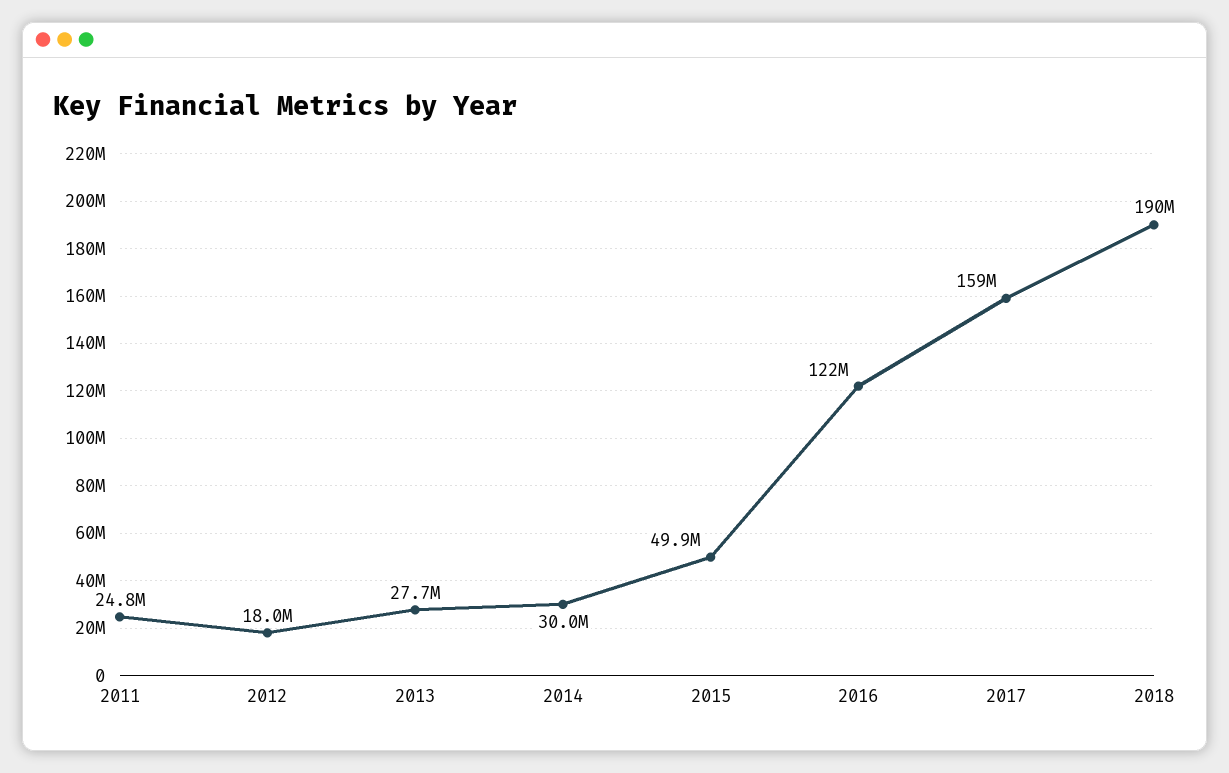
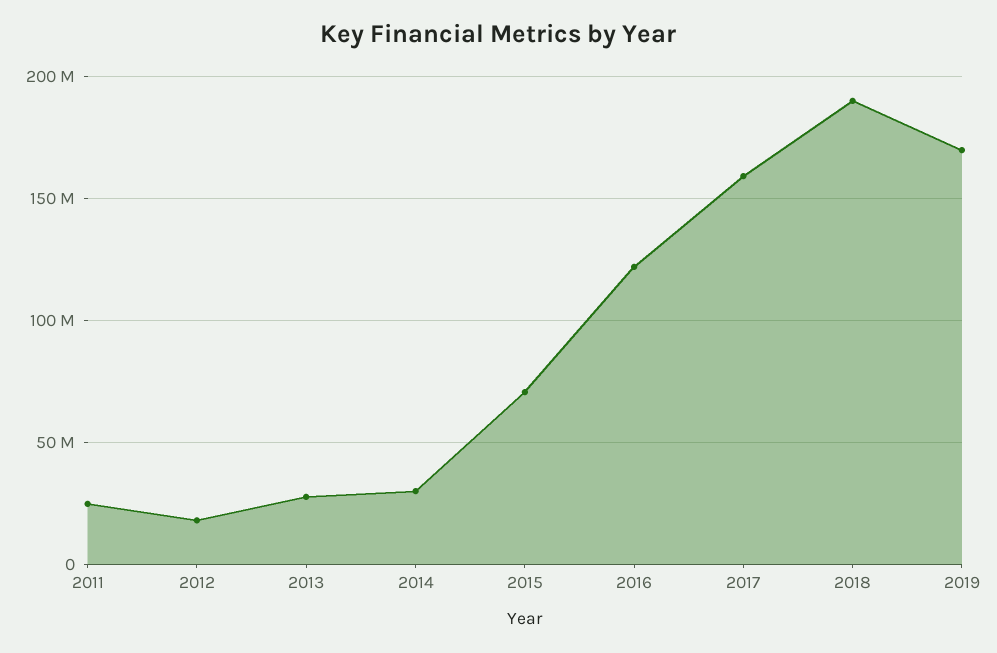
2015: 49900000 -> 70000000
2019: none -> 170000000

